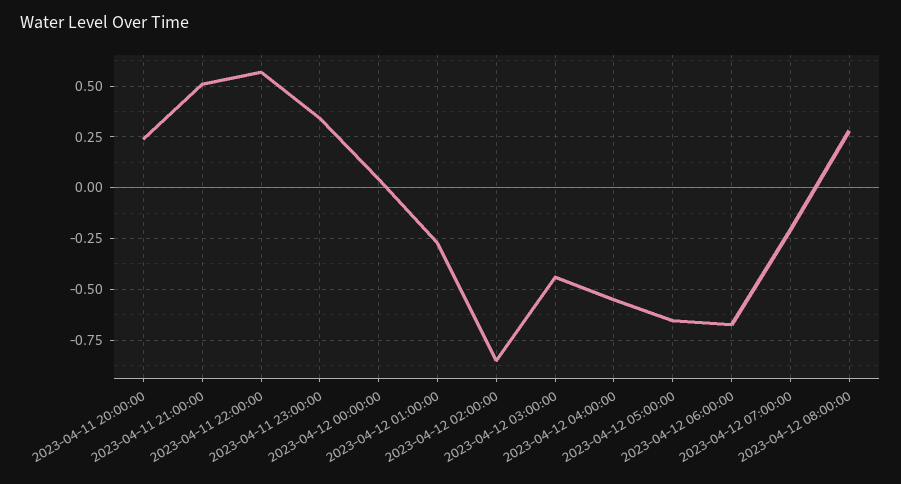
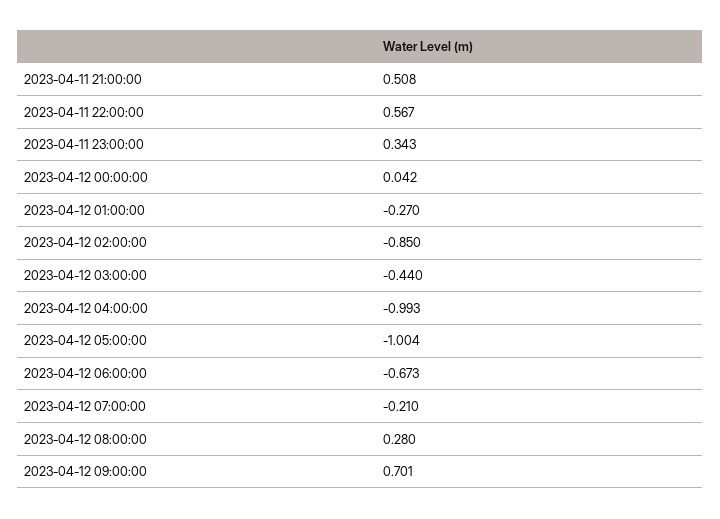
2023-04-11 20:00:00: 0.25 -> none
2023-04-12 04:00:00: -0.55 -> -0.993
2023-04-12 05:00:00: -0.65 -> -1.004
2023-04-12 09:00:00: none -> 0.701

